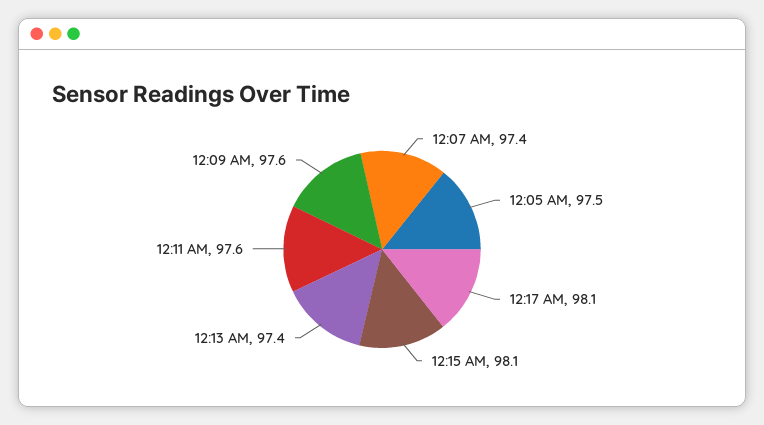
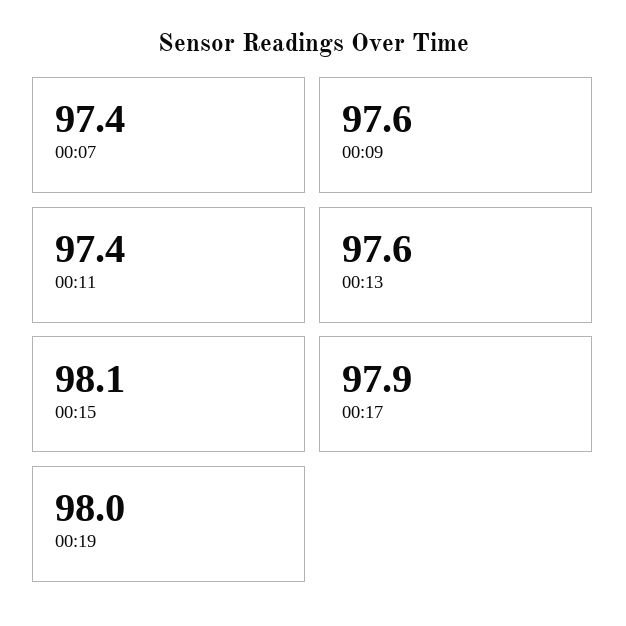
12:05 AM: 97.5 -> none
12:17 AM: 98.1 -> 97.9
12:13 AM: 97.4 -> 97.6
12:11 AM: 97.6 -> 97.4
00:19: none -> 98

